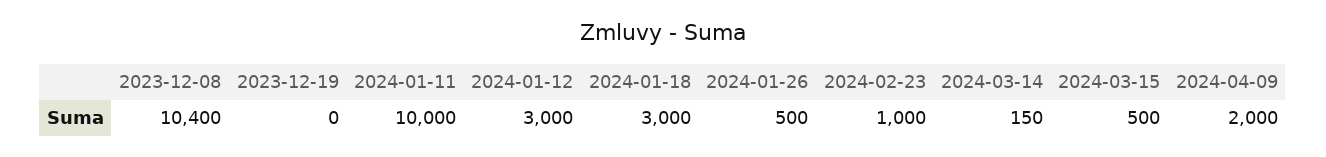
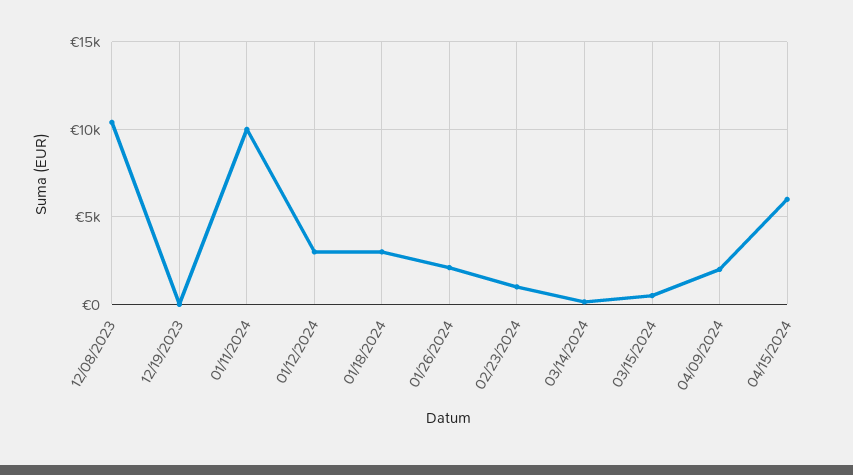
2024-01-26: 500 -> 2000
04/15/2024: none -> 6000

